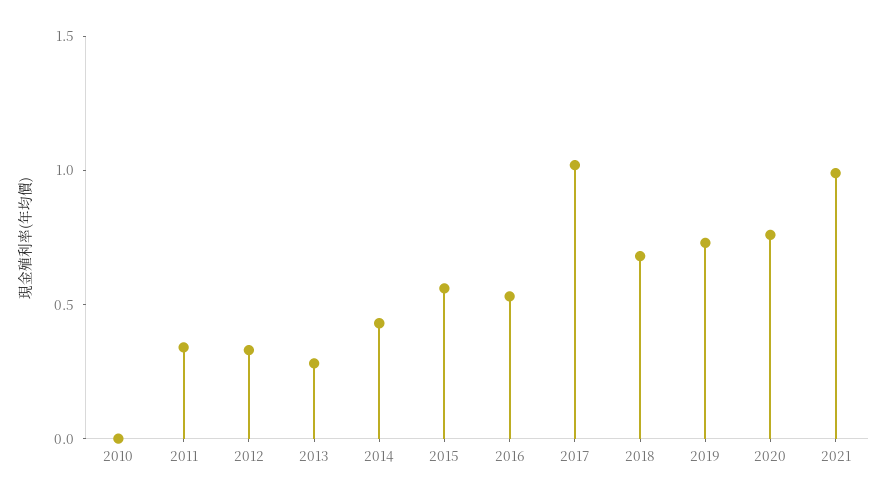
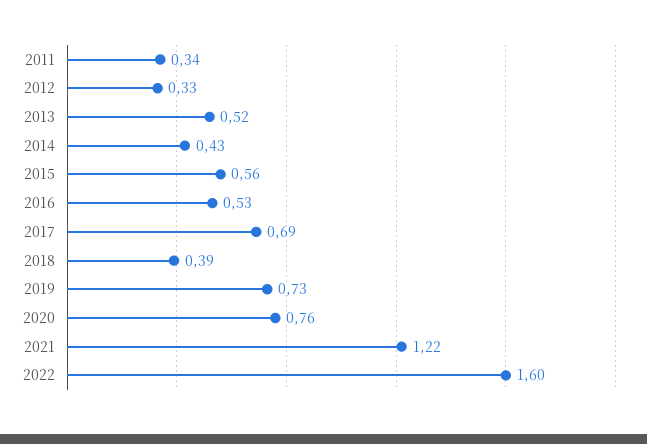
2010: 0 -> none
2013: 0.3 -> 0.52
2017: 1 -> 0.69
2018: 0.7 -> 0.39
2021: 1 -> 1.22
2022: none -> 1.6

